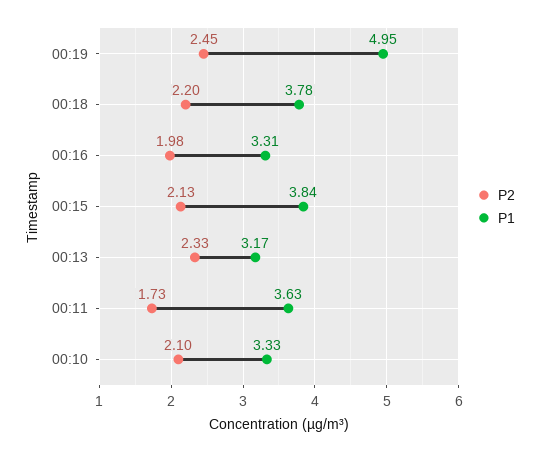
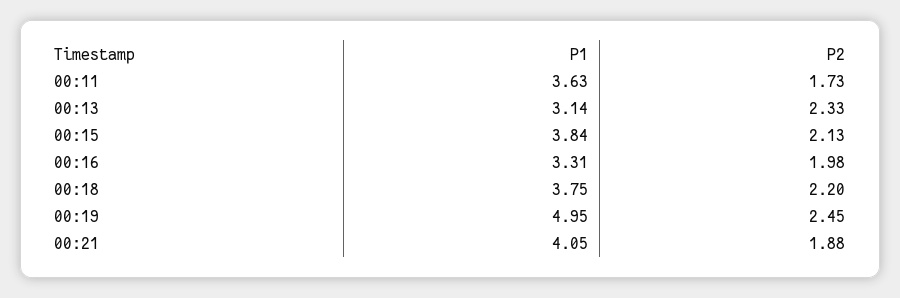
P1, 00:18: 3.78 -> 3.75
P1, 00:13: 3.17 -> 3.14
P2, 00:10: 2.1 -> none
P1, 00:10: 3.33 -> none
P1, 00:21: none -> 4.05
P2, 00:21: none -> 1.88

